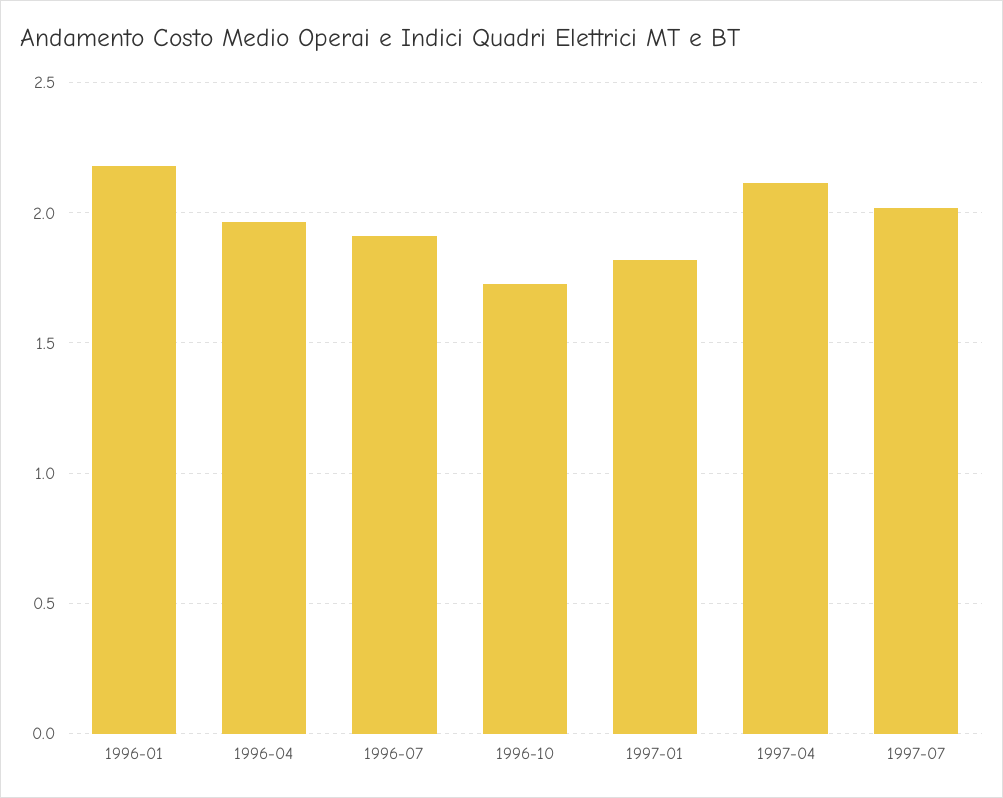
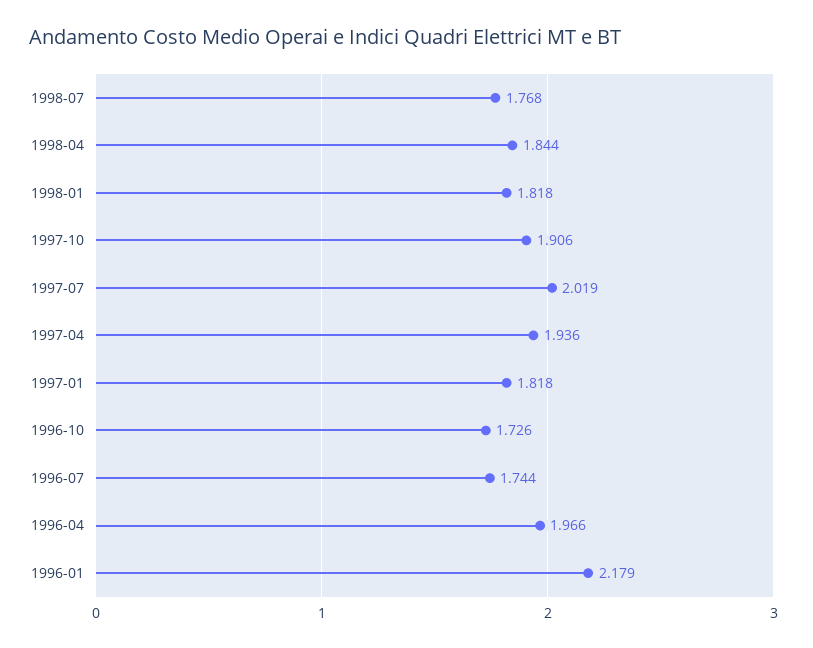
1996-07: 1.9 -> 1.744
1997-04: 2.1 -> 1.936
1998-07: none -> 1.768
1998-04: none -> 1.844
1998-01: none -> 1.818
1997-10: none -> 1.906

